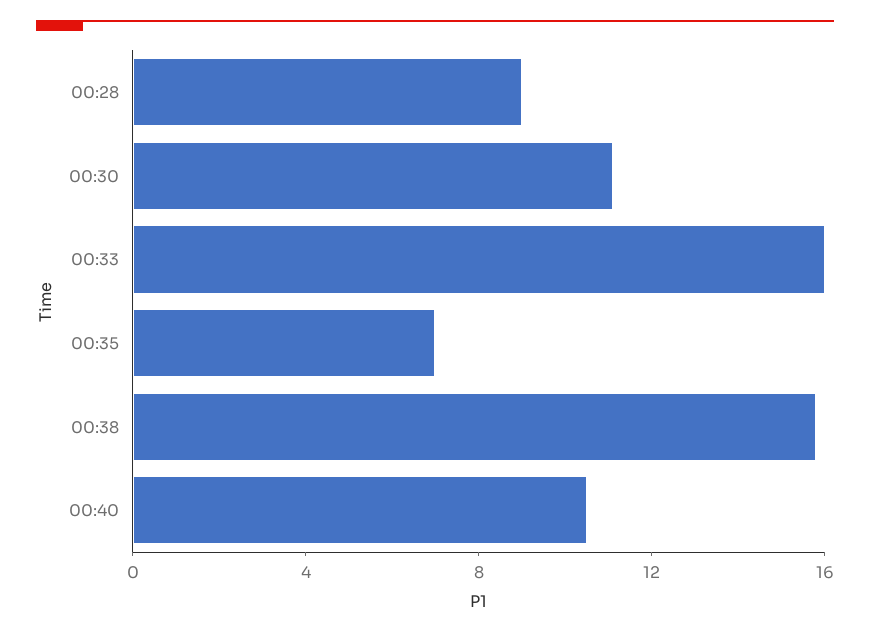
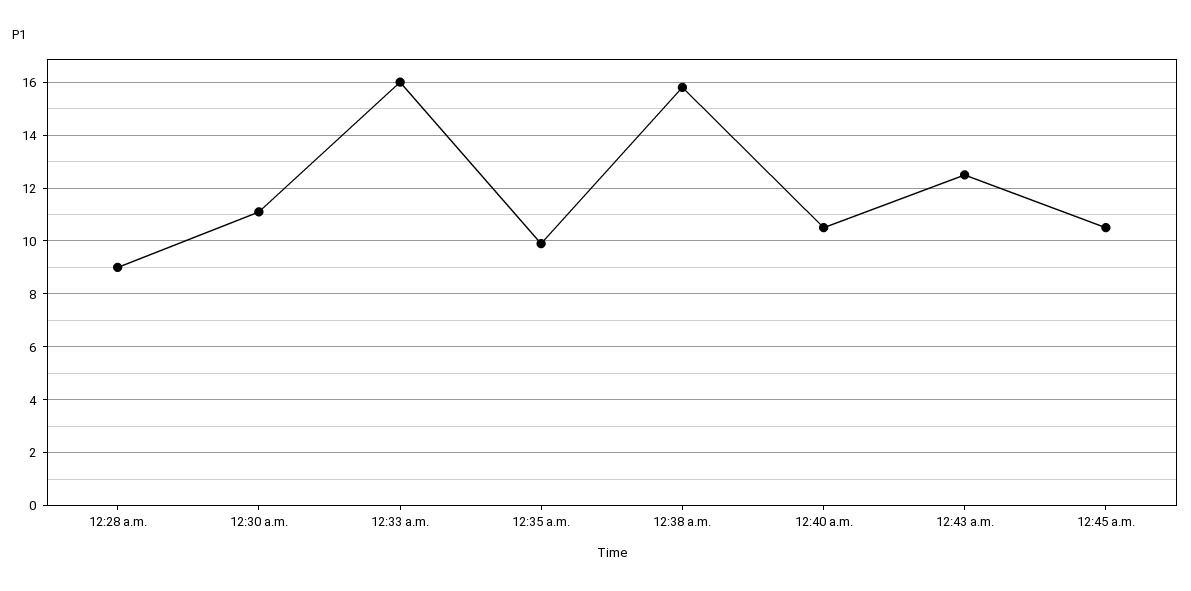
00:35: 7 -> 10
12:43 a.m.: none -> 12.5
12:45 a.m.: none -> 10.5

